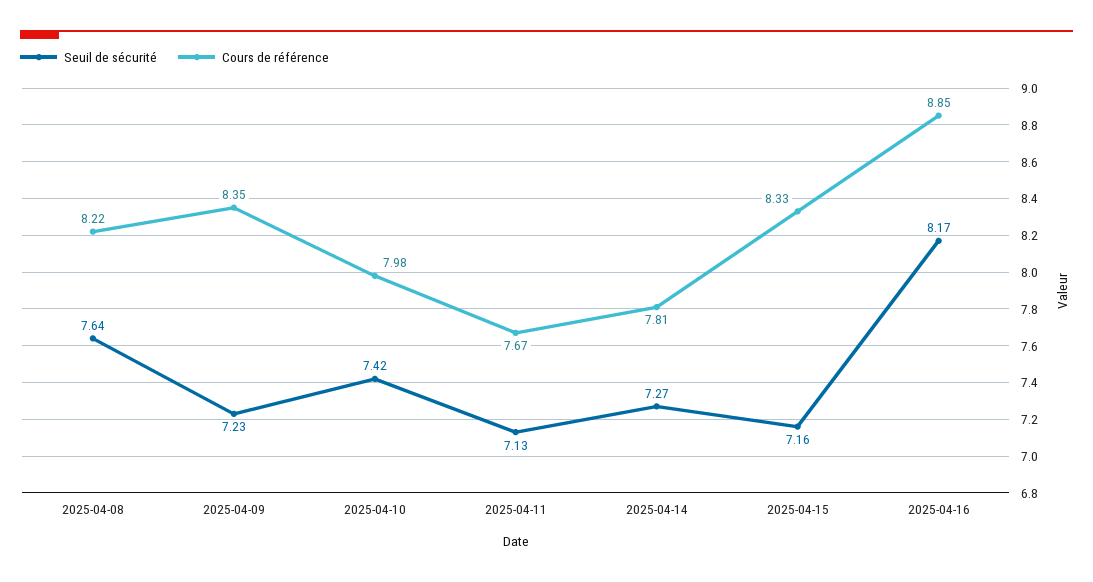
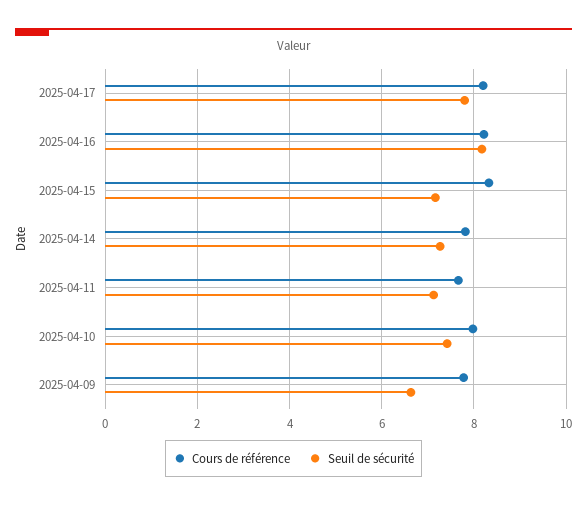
Seuil de sécurité, 2025-04-08: 7.64 -> none
Cours de référence, 2025-04-08: 8.22 -> none
Seuil de sécurité, 2025-04-09: 7.23 -> 6.6
Cours de référence, 2025-04-09: 8.35 -> 7.8
Cours de référence, 2025-04-16: 8.85 -> 8.2
Cours de référence, 2025-04-17: none -> 8.2
Seuil de sécurité, 2025-04-17: none -> 7.8

